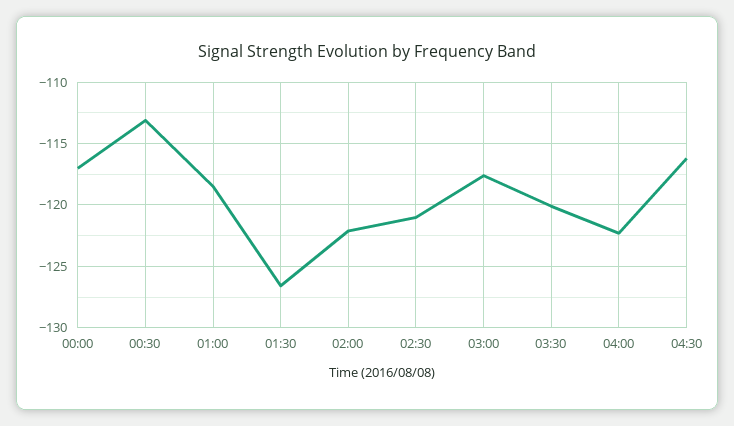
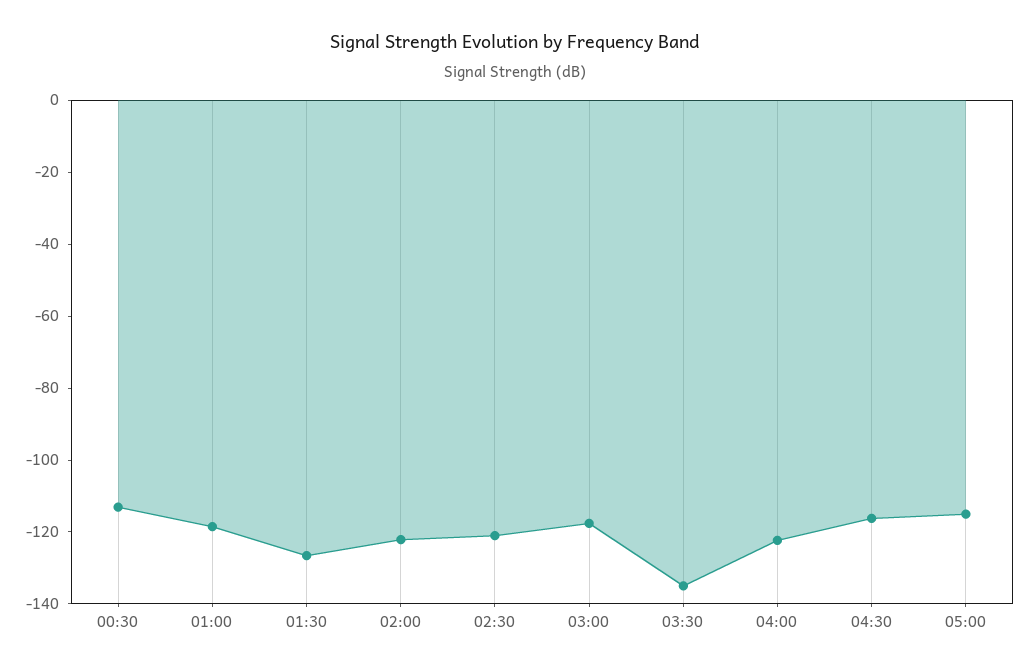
00:00: -117 -> none
03:30: -120 -> -135
05:00: none -> -115

